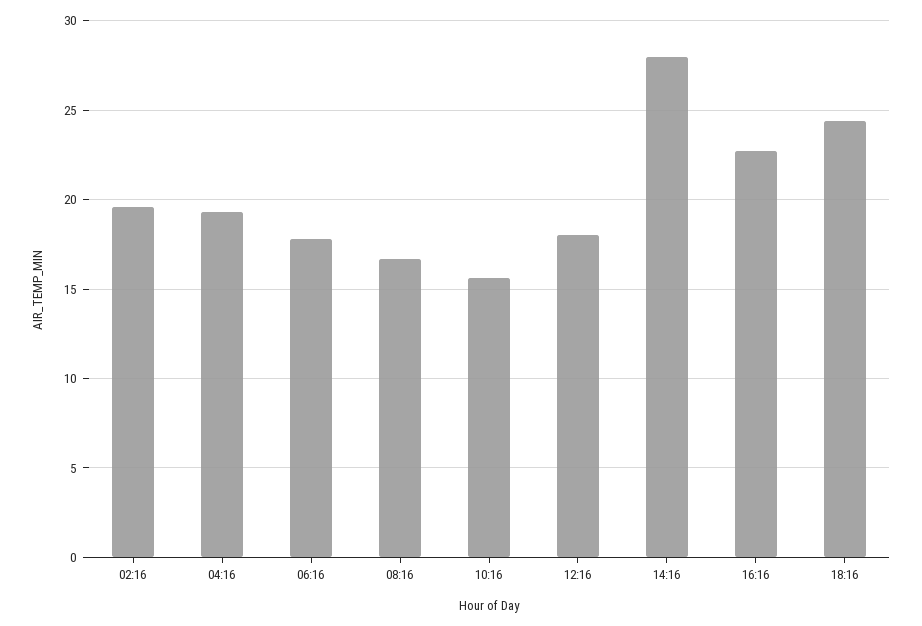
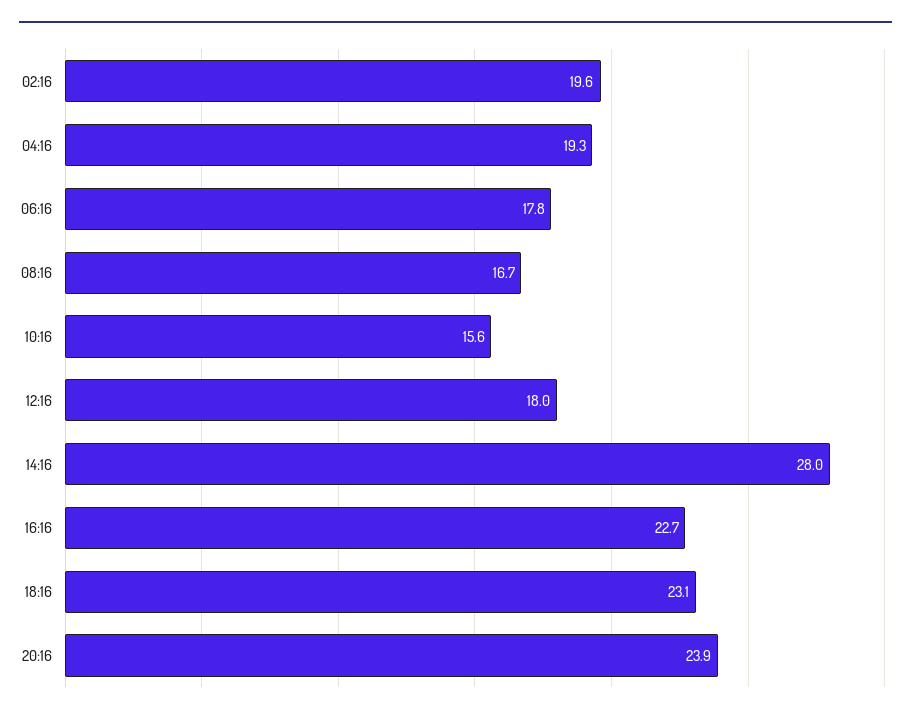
18:16: 24.5 -> 23.1
20:16: none -> 23.9

